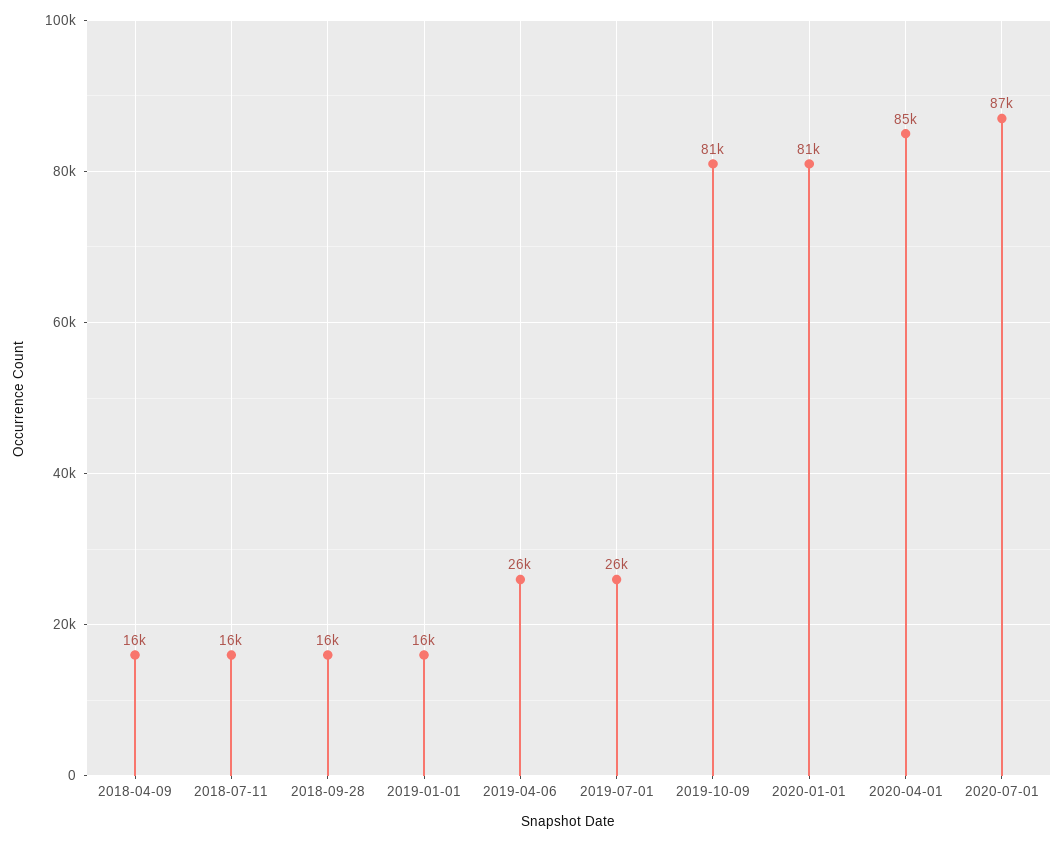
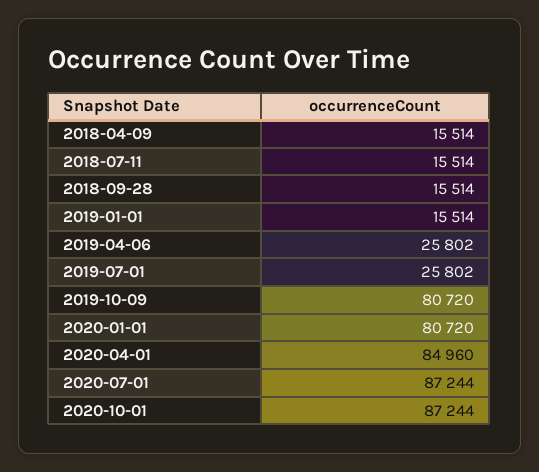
2020-10-01: none -> 87244

